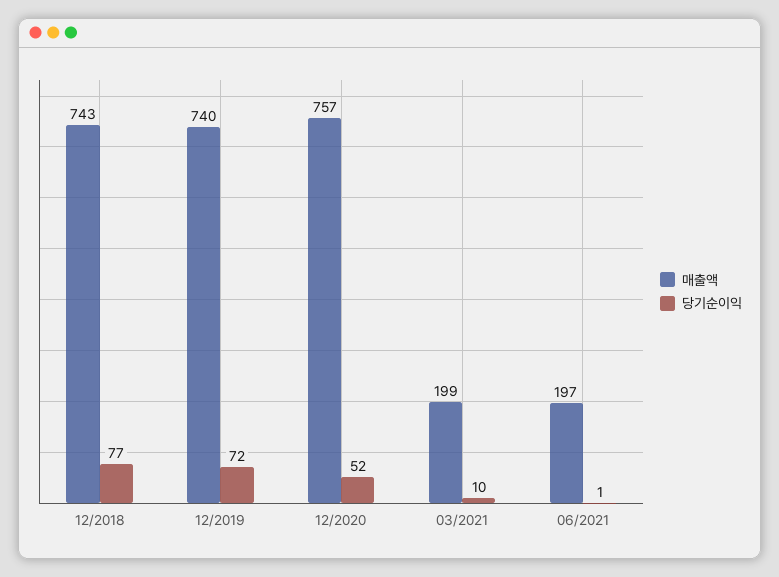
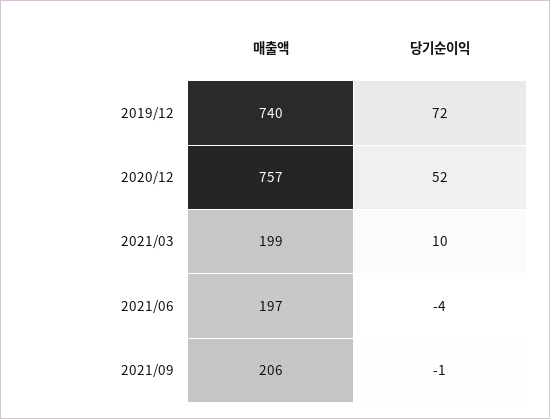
매출액, 12/2018: 743 -> none
당기순이익, 12/2018: 77 -> none
당기순이익, 06/2021: 1 -> -4
매출액, 2021/09: none -> 206
당기순이익, 2021/09: none -> -1

